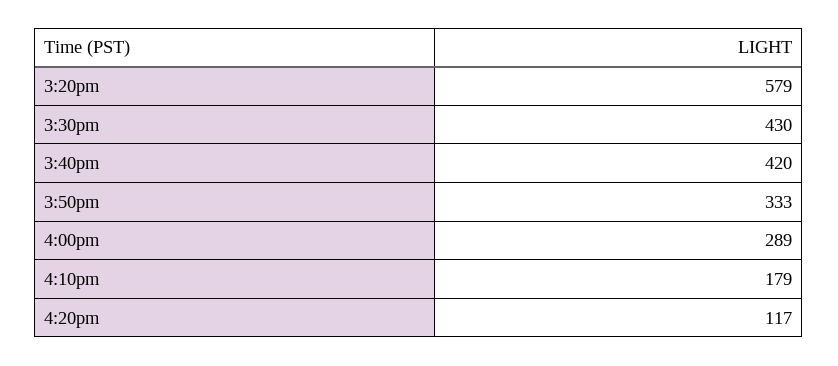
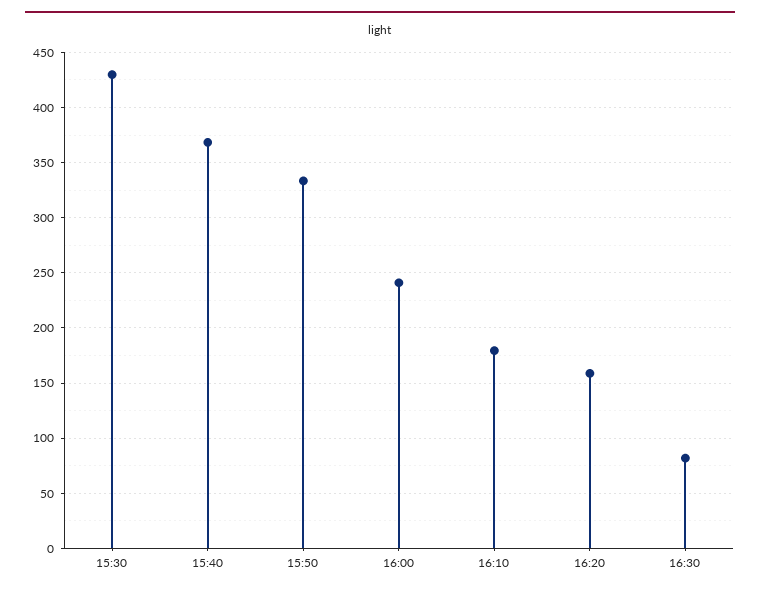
3:20pm: 579 -> none
3:40pm: 420 -> 370
4:00pm: 289 -> 240
4:20pm: 117 -> 160
16:30: none -> 80

